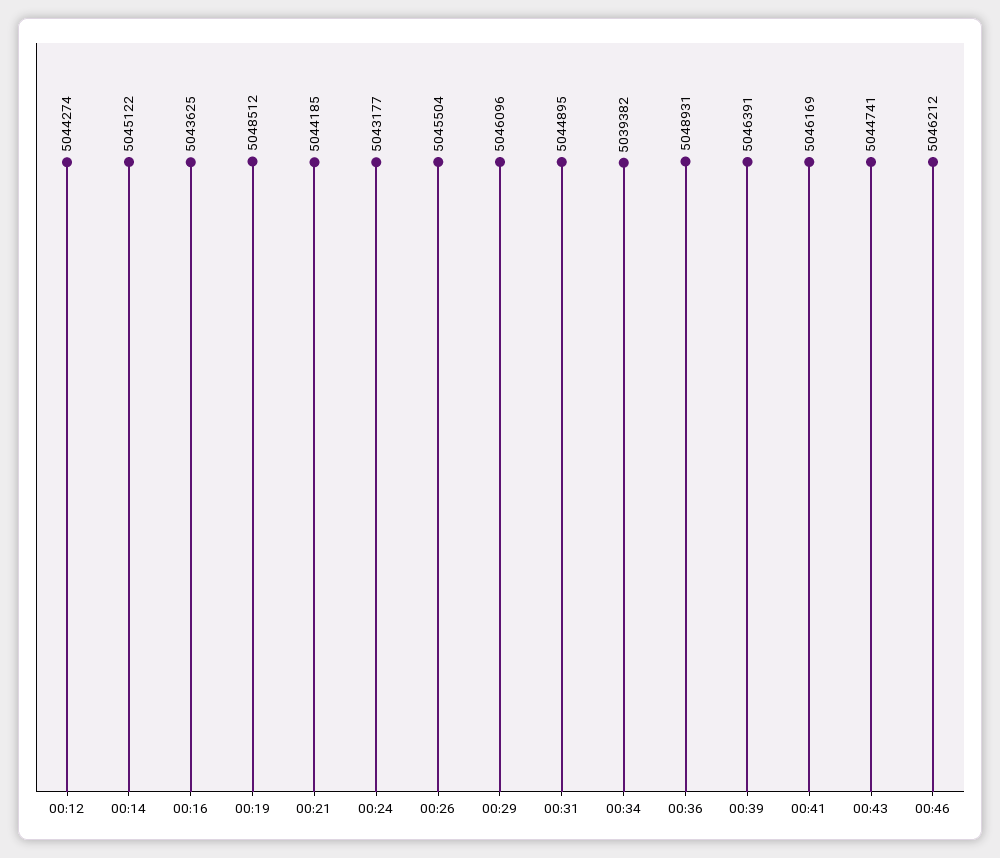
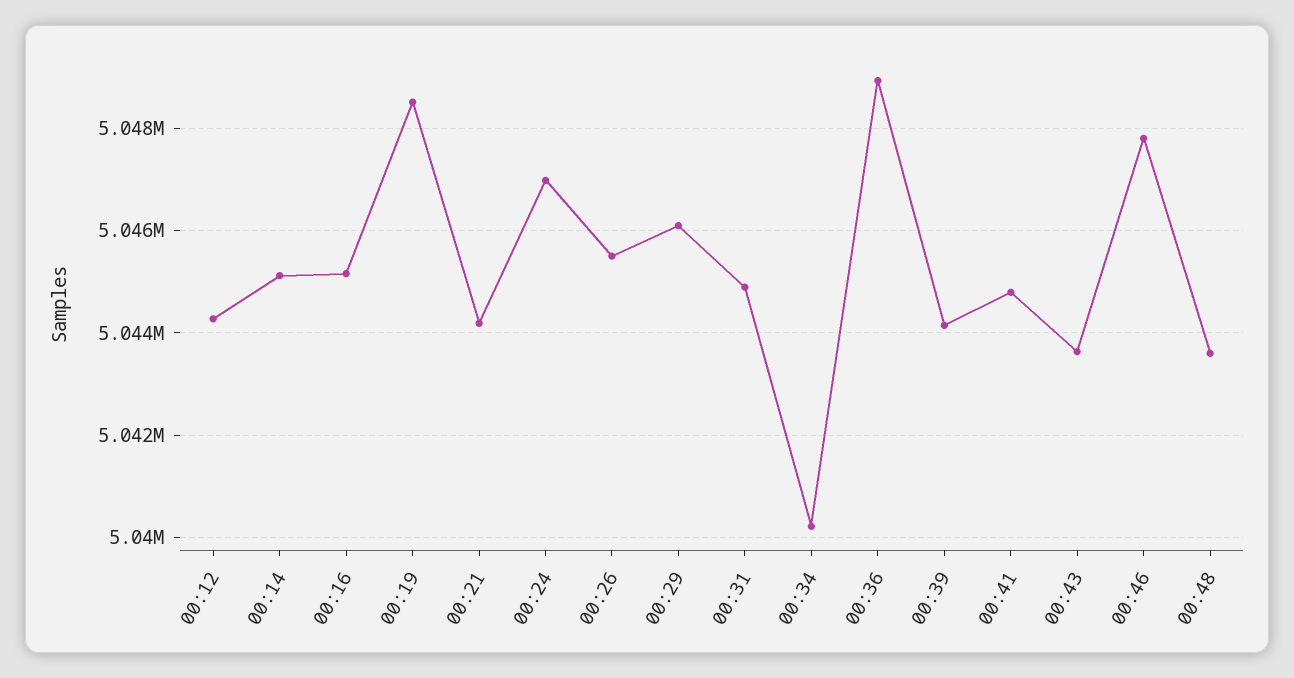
00:16: 5043625 -> 5045200
00:24: 5043177 -> 5047000
00:34: 5039382 -> 5040200
00:39: 5046391 -> 5044200
00:41: 5046169 -> 5044800
00:43: 5044741 -> 5043600
00:46: 5046212 -> 5047800
00:48: none -> 5043600

